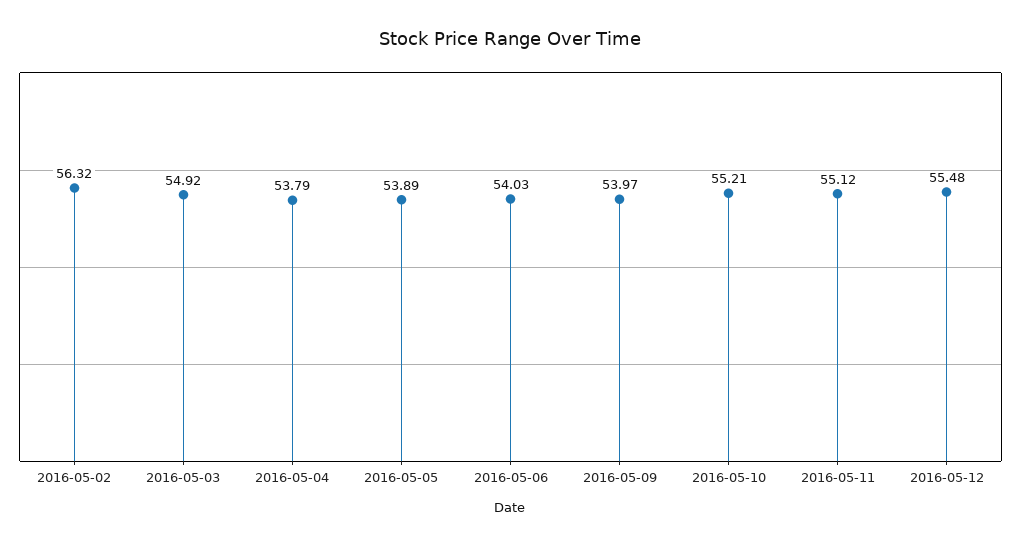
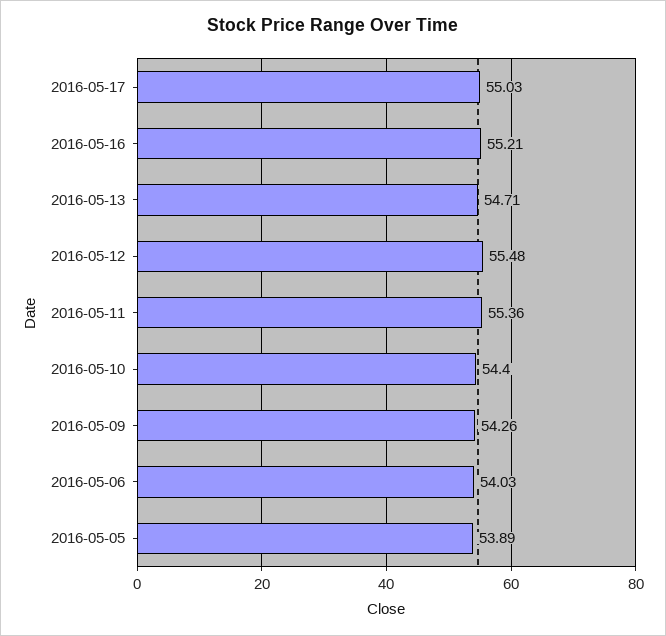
2016-05-02: 56.32 -> none
2016-05-03: 54.92 -> none
2016-05-04: 53.79 -> none
2016-05-09: 53.97 -> 54.26
2016-05-10: 55.21 -> 54.4
2016-05-11: 55.12 -> 55.36
2016-05-17: none -> 55.03
2016-05-16: none -> 55.21
2016-05-13: none -> 54.71

